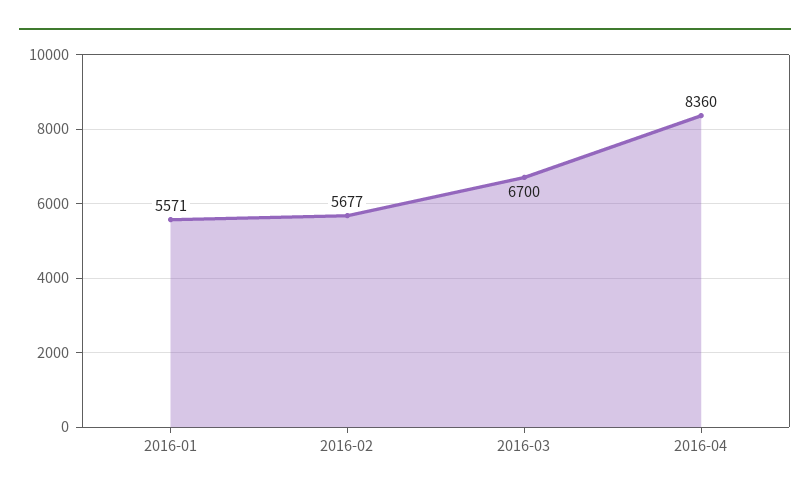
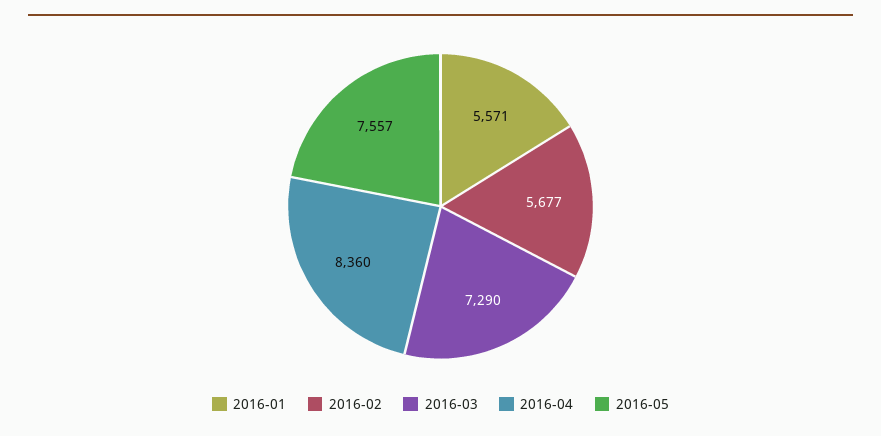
2016-03: 6700 -> 7290
2016-05: none -> 7557

